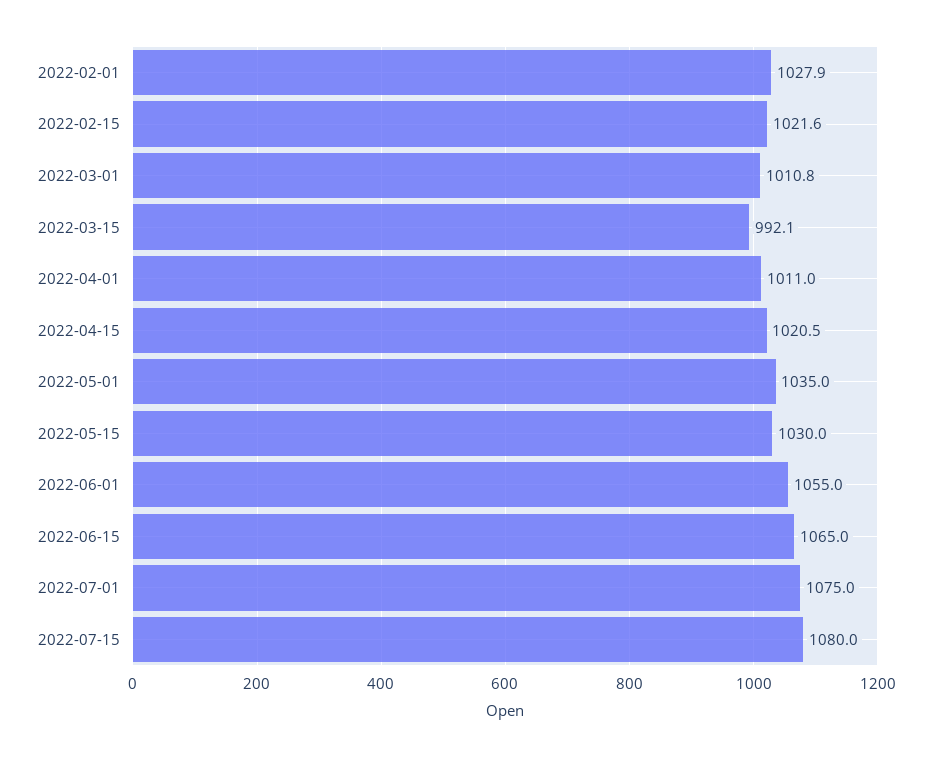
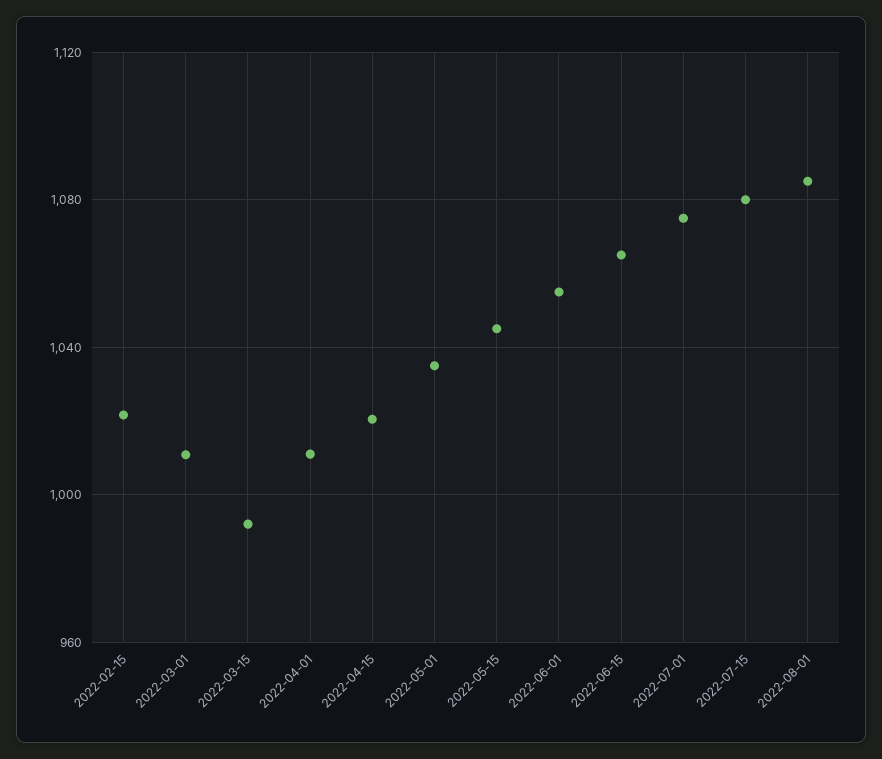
2022-02-01: 1027.9 -> none
2022-05-15: 1030 -> 1045
2022-08-01: none -> 1085

